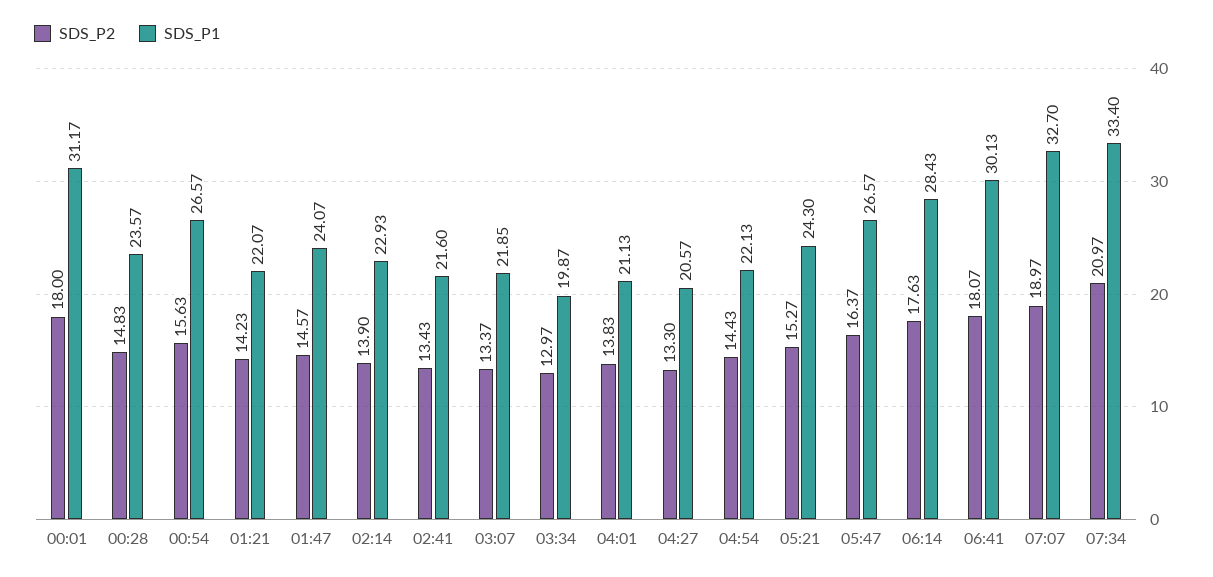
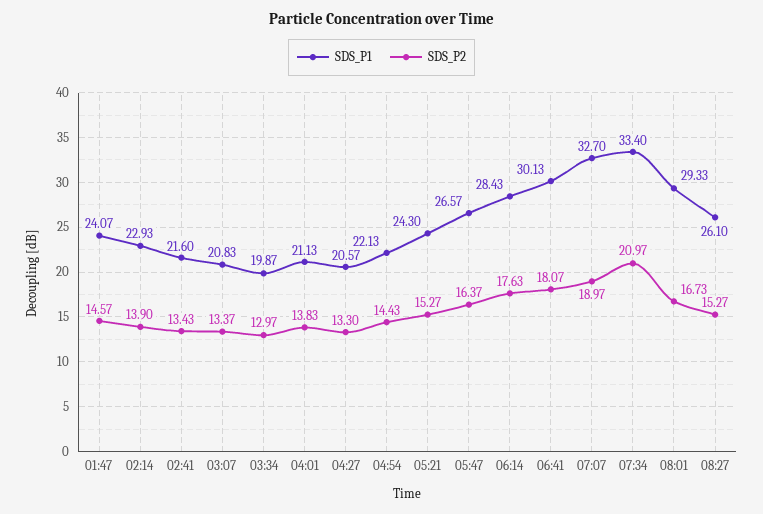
SDS_P2, 00:01: 18 -> none
SDS_P1, 00:01: 31.17 -> none
SDS_P2, 00:28: 14.83 -> none
SDS_P1, 00:28: 23.57 -> none
SDS_P2, 00:54: 15.63 -> none
SDS_P1, 00:54: 26.57 -> none
SDS_P2, 01:21: 14.23 -> none
SDS_P1, 01:21: 22.07 -> none
SDS_P1, 03:07: 21.85 -> 20.83
SDS_P1, 08:01: none -> 29.33
SDS_P2, 08:01: none -> 16.73
SDS_P1, 08:27: none -> 26.1
SDS_P2, 08:27: none -> 15.27

